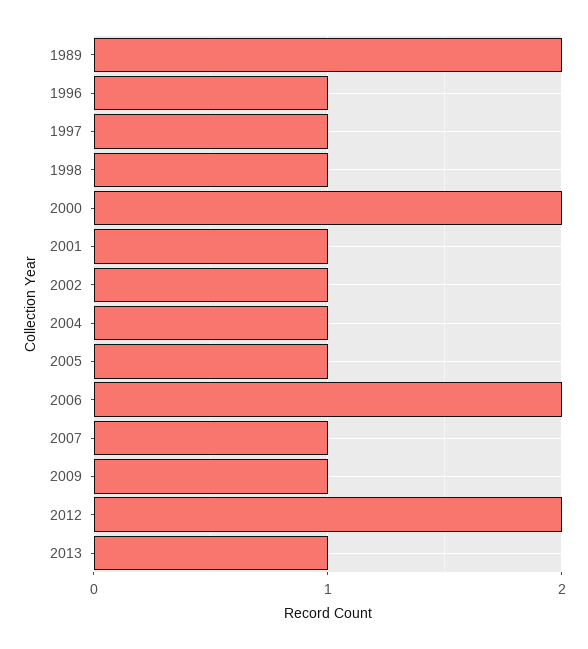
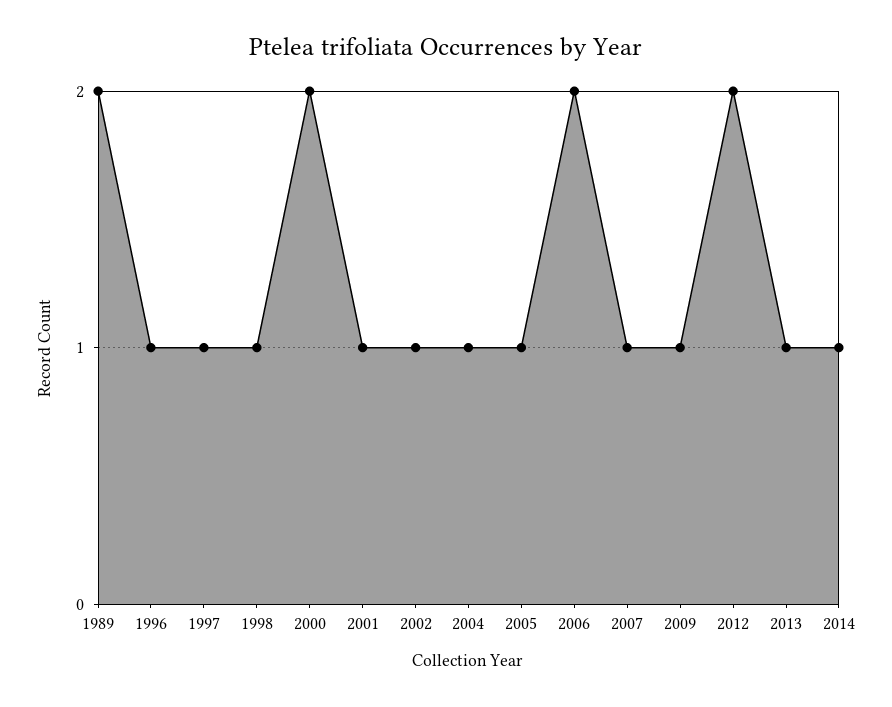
2014: none -> 1

